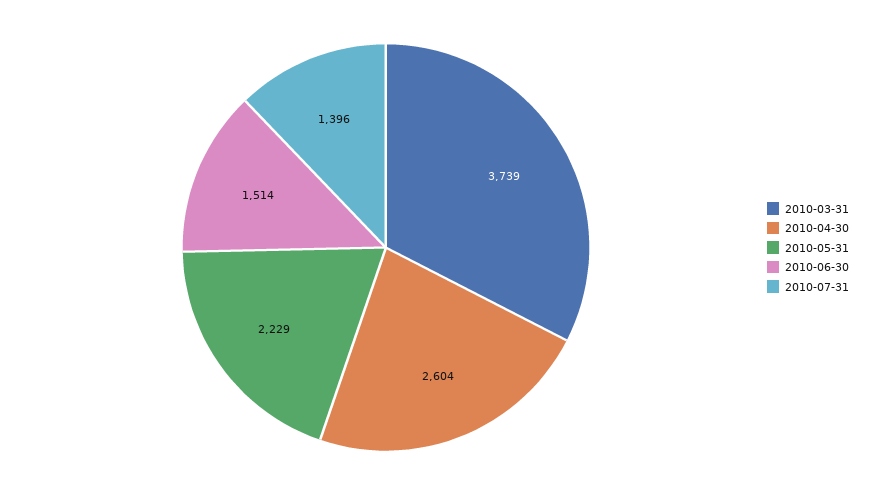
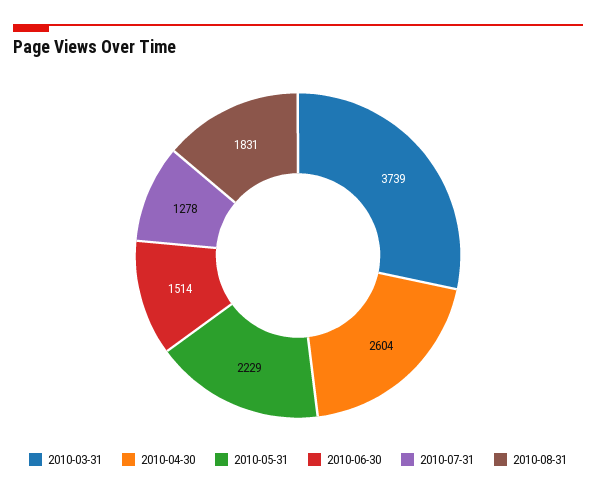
2010-07-31: 1396 -> 1278
2010-08-31: none -> 1831

